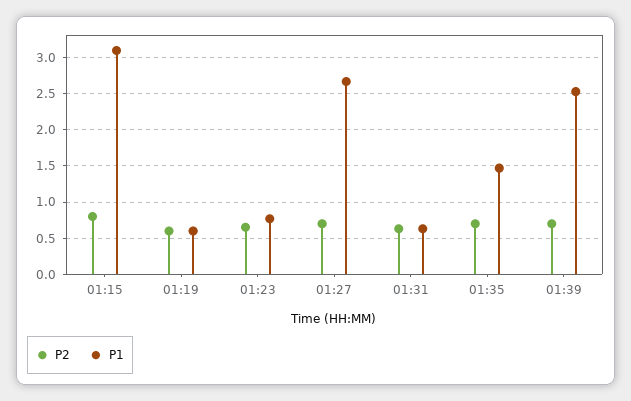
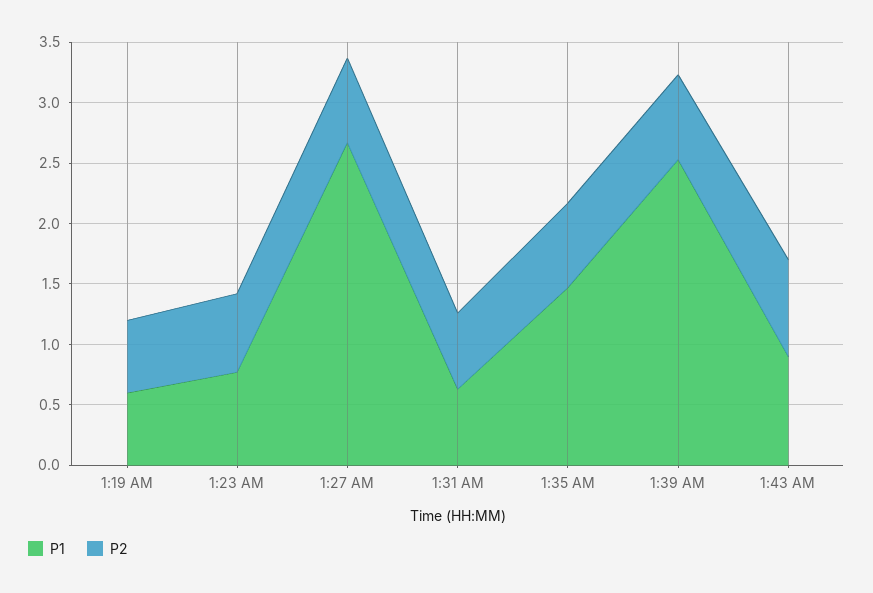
P2, 01:15: 0.8 -> none
P1, 01:15: 3.1 -> none
P1, 1:43 AM: none -> 0.9
P2, 1:43 AM: none -> 0.8

